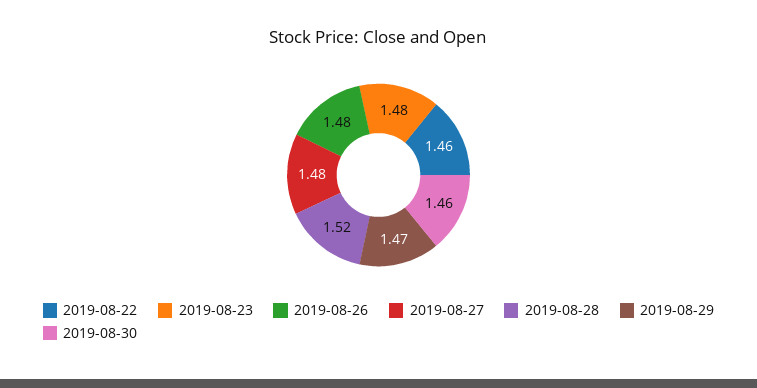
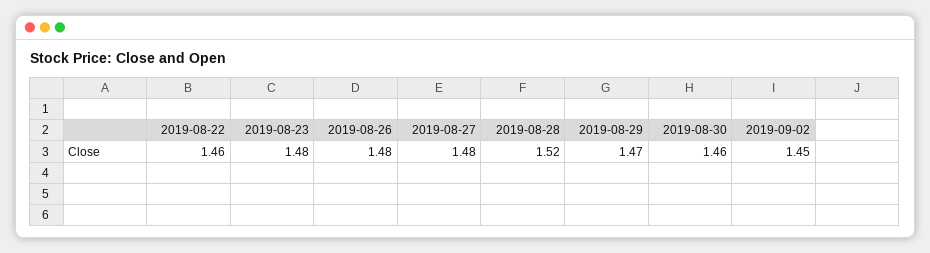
2019-09-02: none -> 1.45

